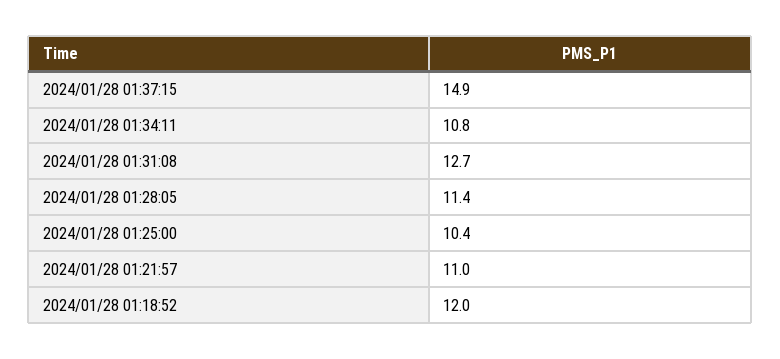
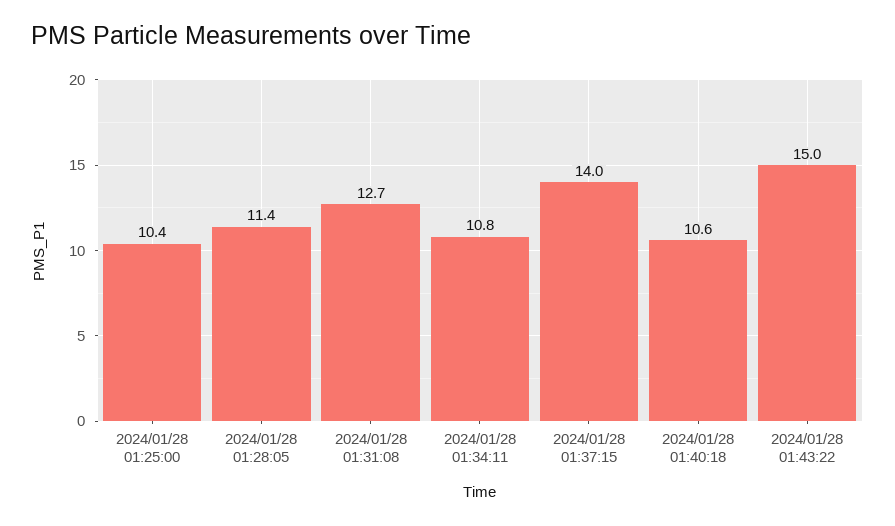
2024/01/28 01:37:15: 14.9 -> 14
2024/01/28 01:21:57: 11 -> none
2024/01/28 01:18:52: 12 -> none
2024/01/28 01:40:18: none -> 10.6
2024/01/28 01:43:22: none -> 15

